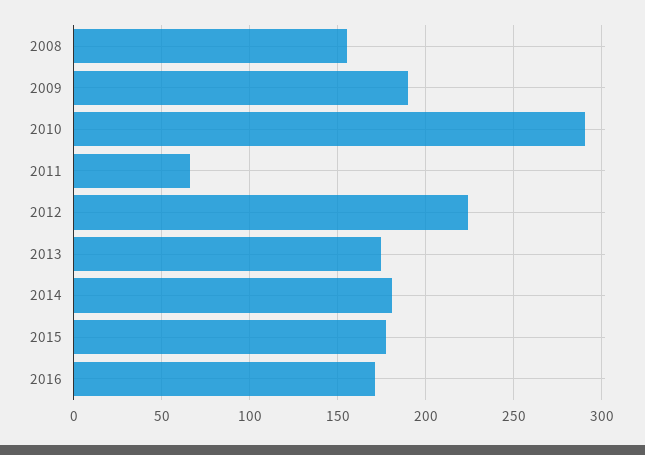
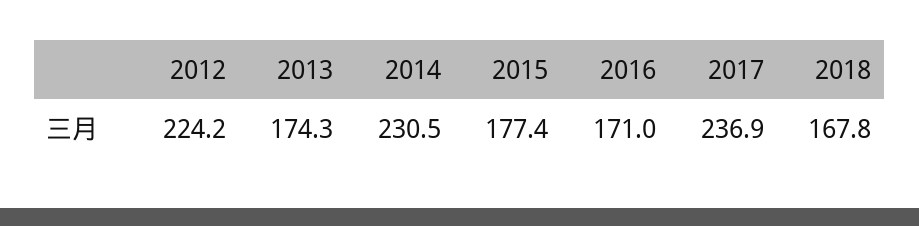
2008: 155 -> none
2009: 190 -> none
2010: 290 -> none
2011: 65 -> none
2014: 180 -> 230.5
2017: none -> 236.9
2018: none -> 167.8

